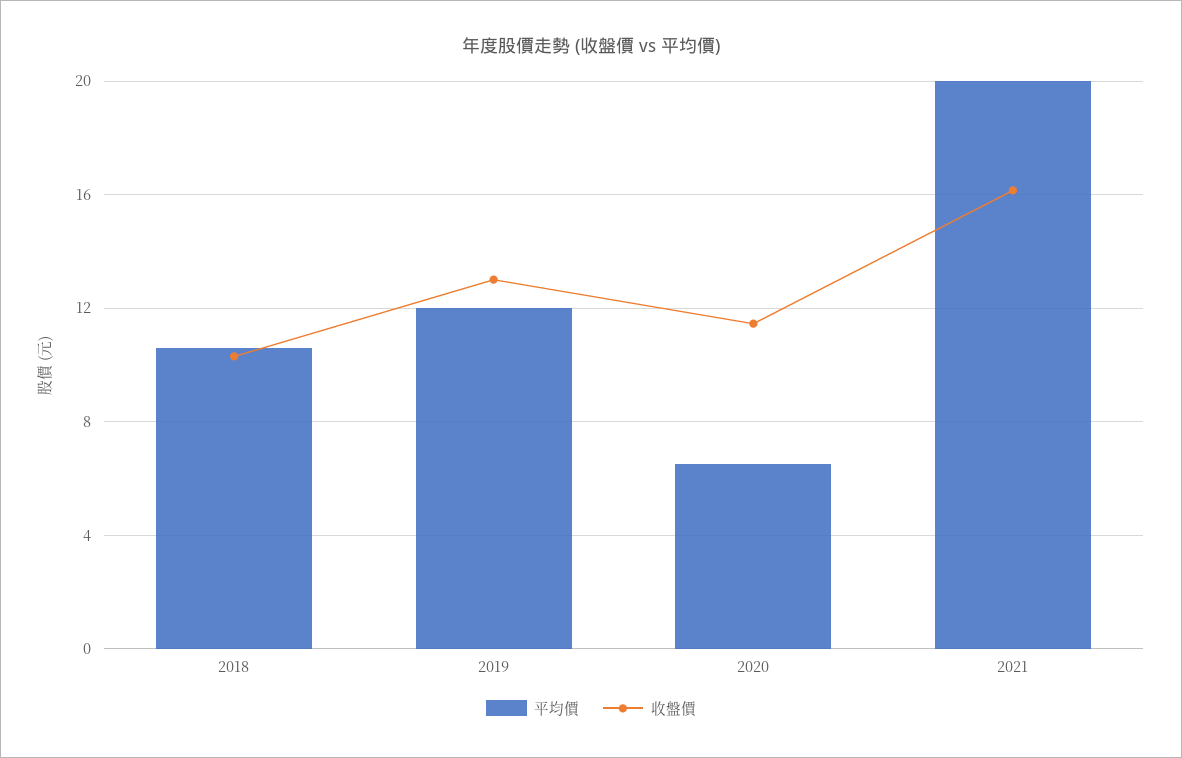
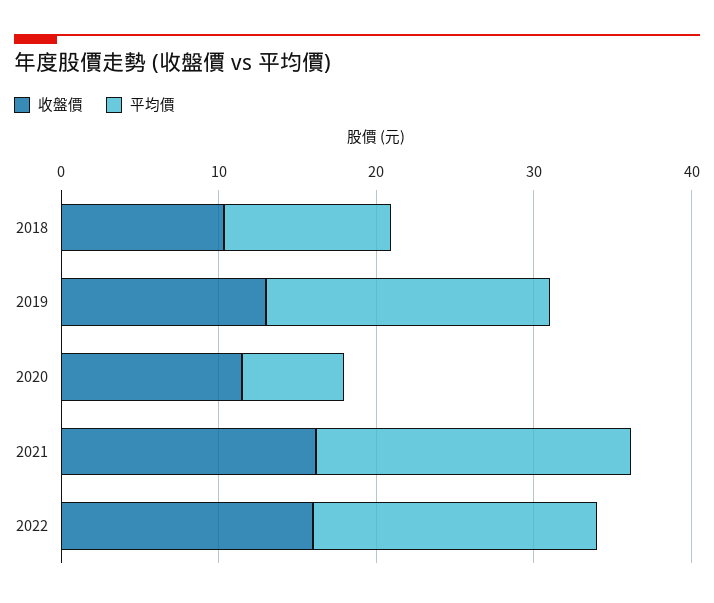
平均價, 2019: 12 -> 18
收盤價, 2022: none -> 16
平均價, 2022: none -> 18

